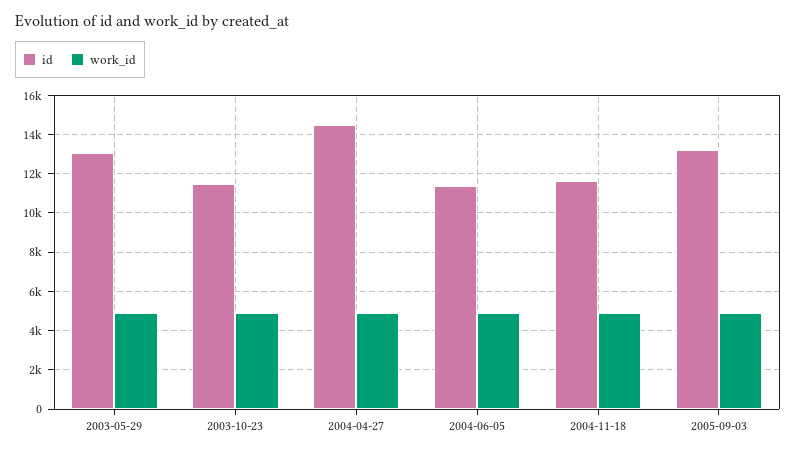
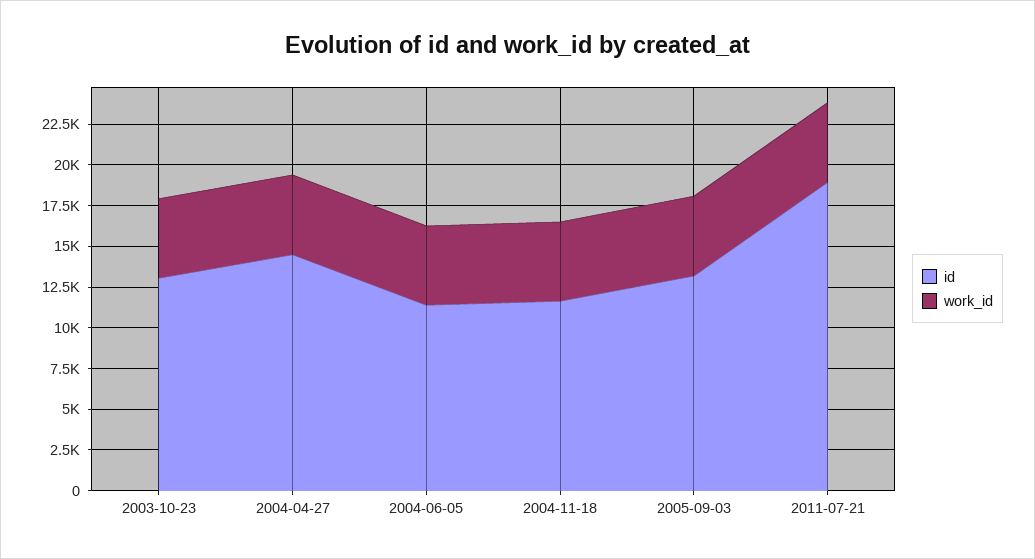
id, 2003-05-29: 13000 -> none
work_id, 2003-05-29: 5000 -> none
id, 2003-10-23: 11500 -> 13000
id, 2011-07-21: none -> 19000
work_id, 2011-07-21: none -> 5000

